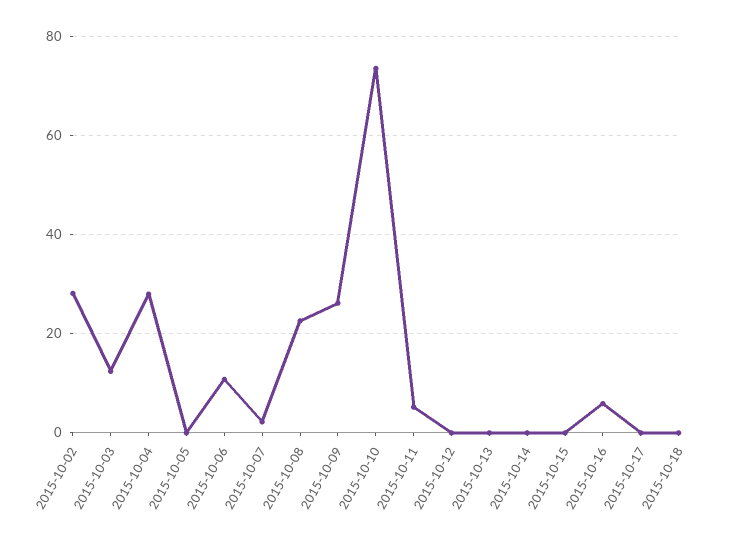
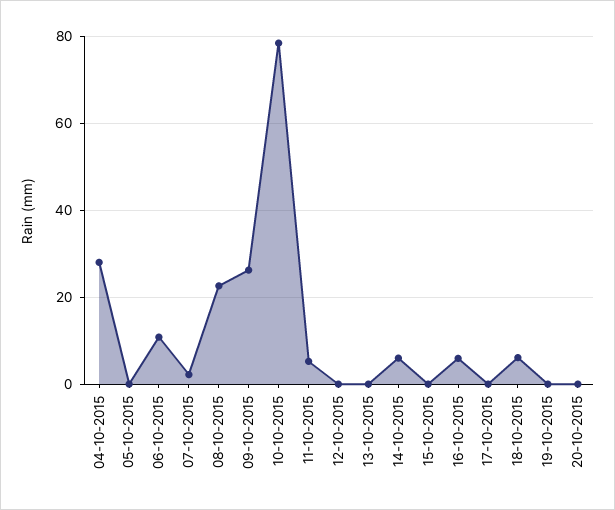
2015-10-02: 28 -> none
2015-10-03: 12 -> none
2015-10-10: 74 -> 78
2015-10-14: 0 -> 6
2015-10-18: 0 -> 6
19-10-2015: none -> 0
20-10-2015: none -> 0

